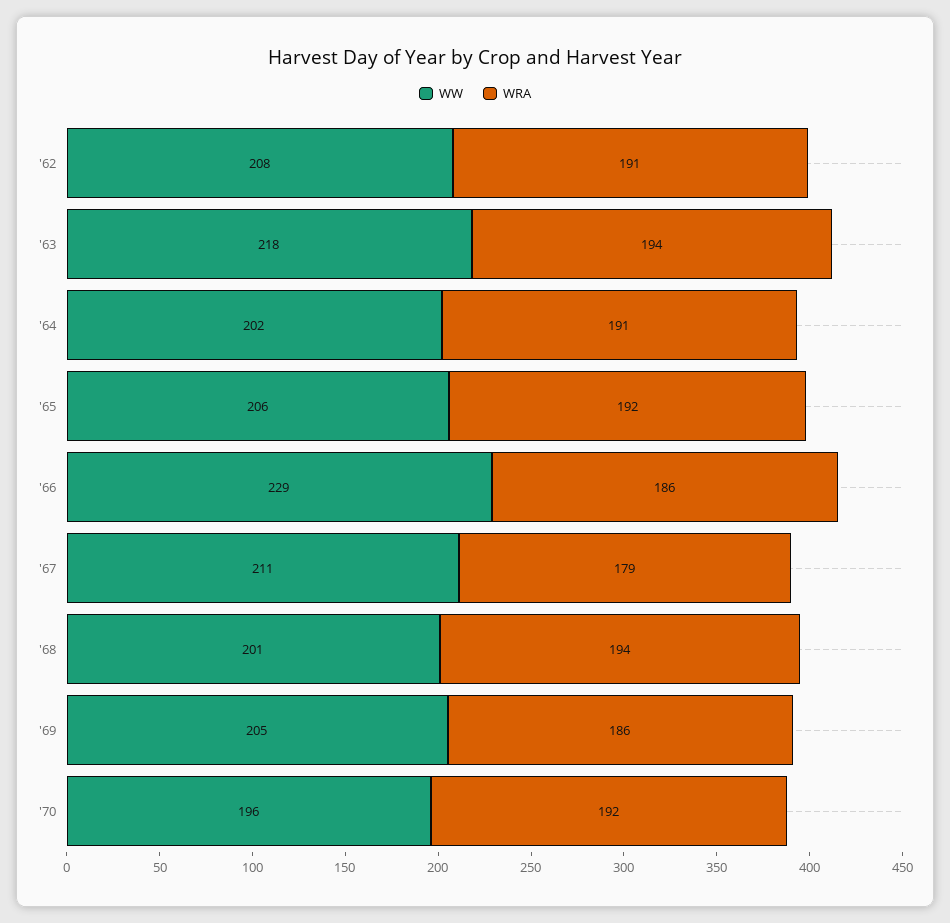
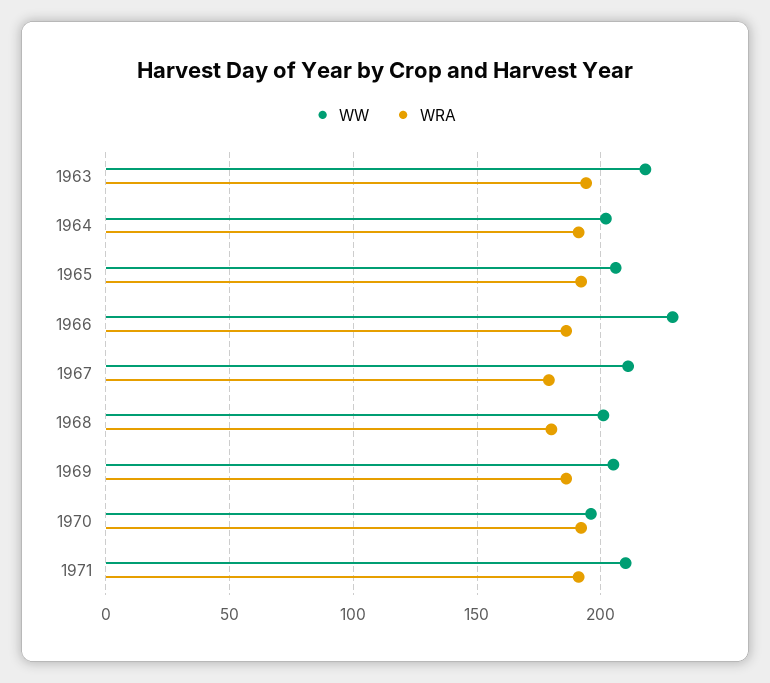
WW, '62: 208 -> none
WRA, '62: 191 -> none
WRA, '68: 194 -> 180
WW, 1971: none -> 210
WRA, 1971: none -> 190

